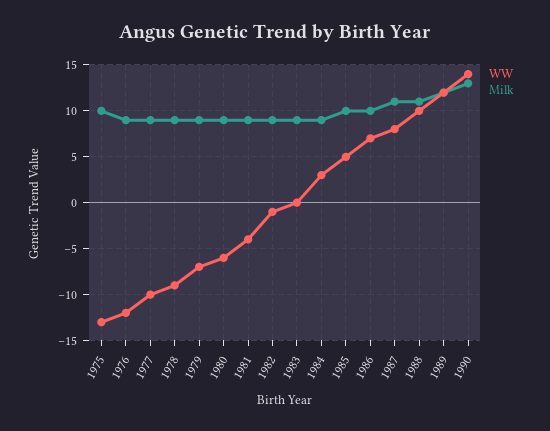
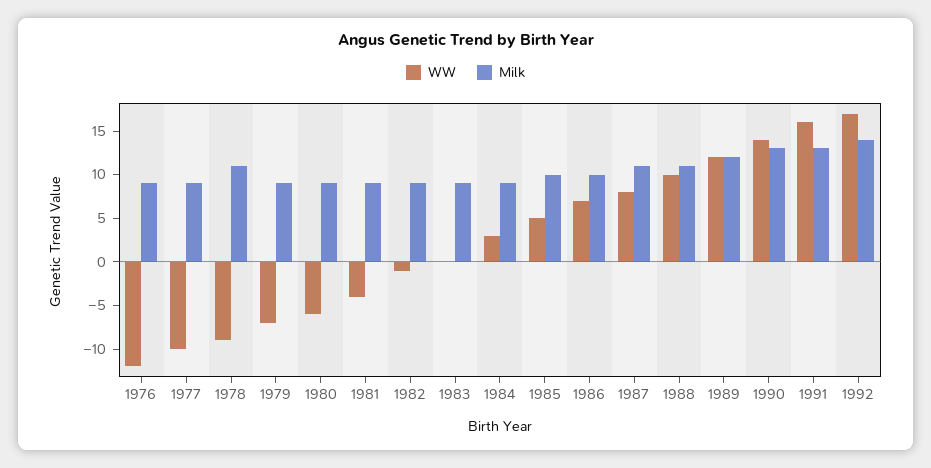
WW, 1975: -13 -> none
Milk, 1975: 10 -> none
Milk, 1978: 9 -> 11
WW, 1991: none -> 16
Milk, 1991: none -> 13
WW, 1992: none -> 17
Milk, 1992: none -> 14

